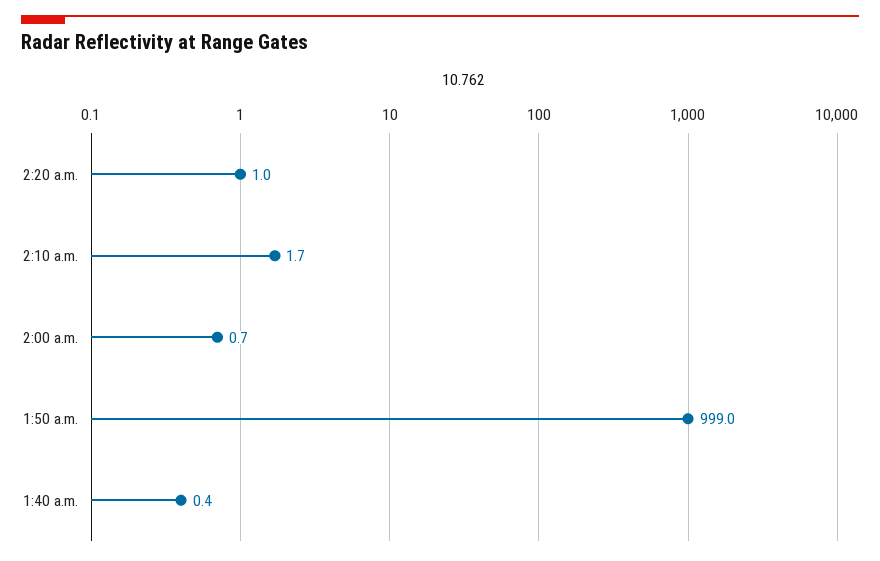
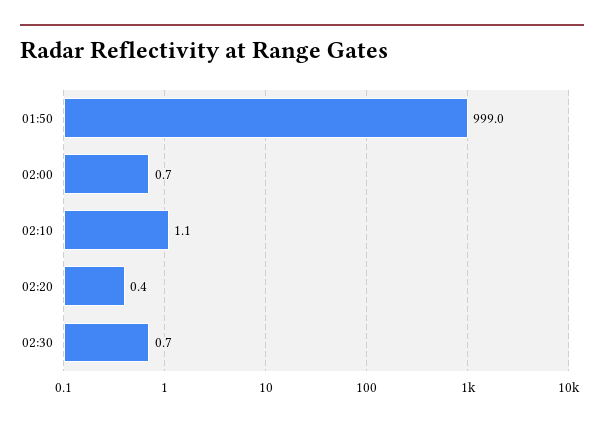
2:20 a.m.: 1 -> 0.4
2:10 a.m.: 1.7 -> 1.1
1:40 a.m.: 0.4 -> none
02:30: none -> 0.7

